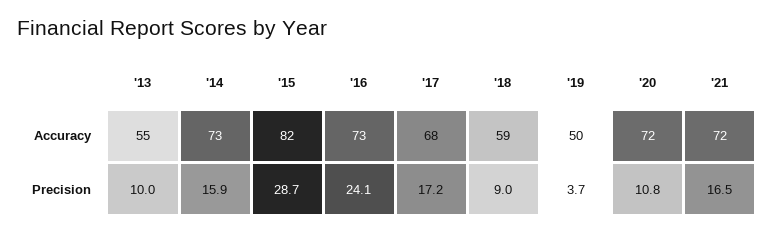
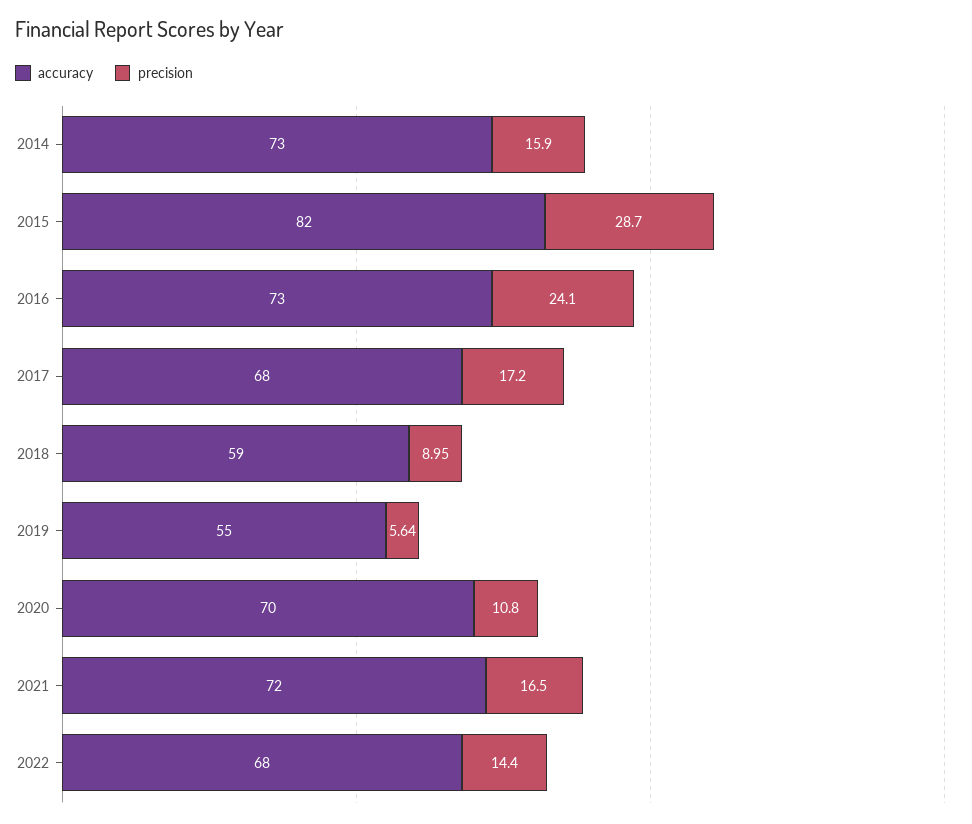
Accuracy, '13: 55 -> none
Accuracy, '19: 50 -> 55
Accuracy, '20: 72 -> 70
Precision, '13: 10 -> none
Precision, '19: 3.7 -> 5.64
Accuracy, 2022: none -> 68
Precision, 2022: none -> 14.4

